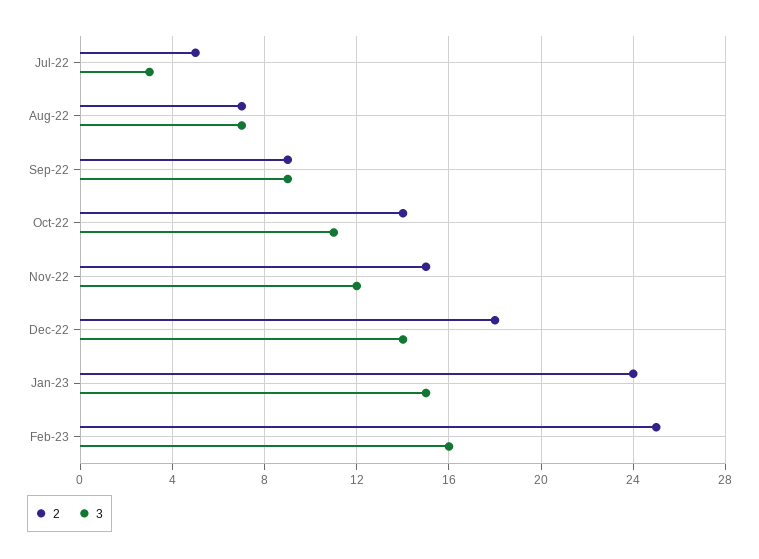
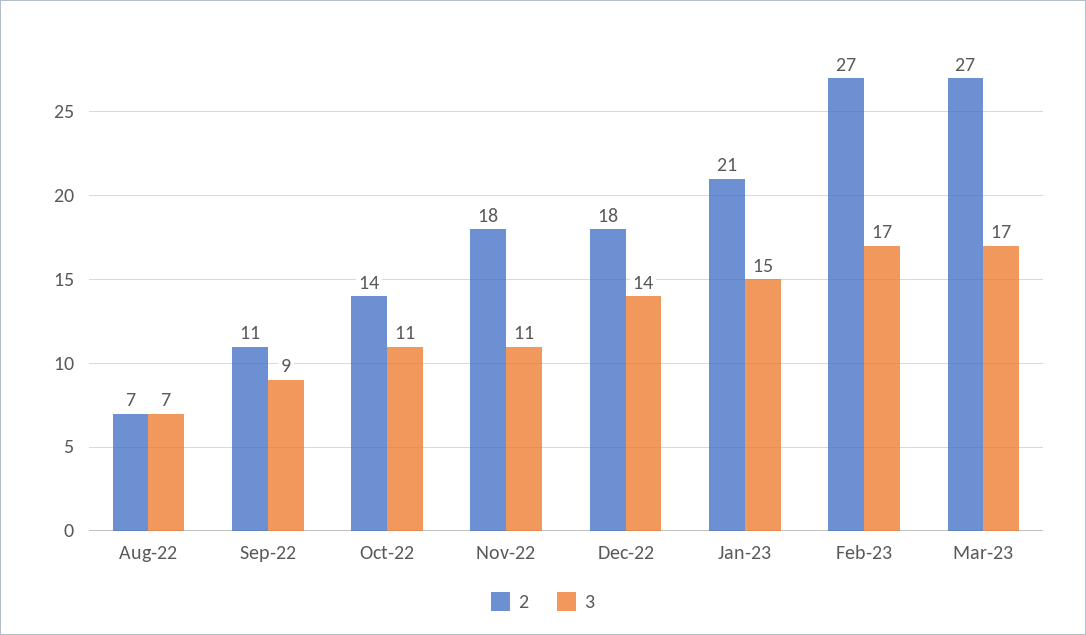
2, Jul-22: 5 -> none
3, Jul-22: 3 -> none
2, Sep-22: 9 -> 11
2, Nov-22: 15 -> 18
3, Nov-22: 12 -> 11
2, Jan-23: 24 -> 21
2, Feb-23: 25 -> 27
3, Feb-23: 16 -> 17
2, Mar-23: none -> 27
3, Mar-23: none -> 17

